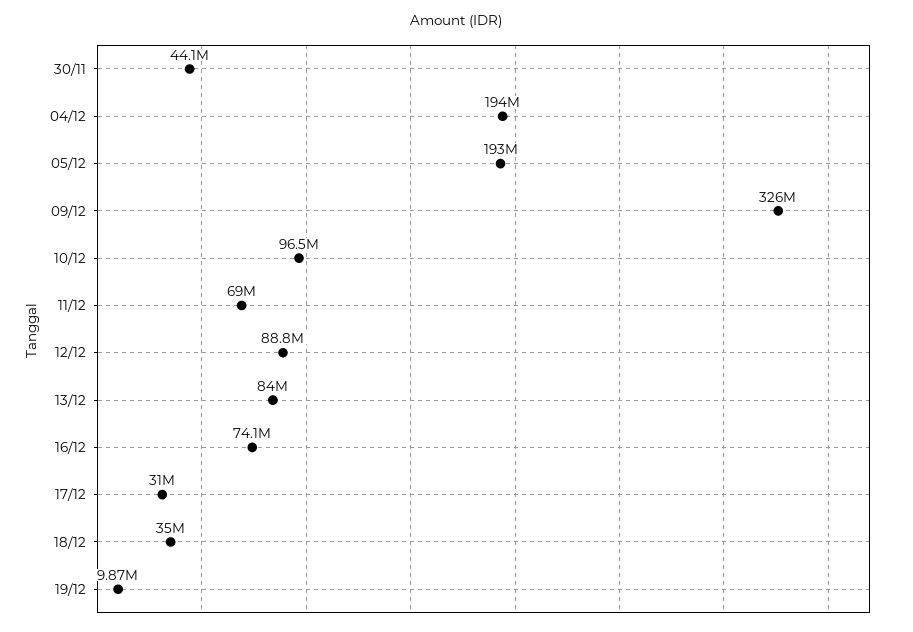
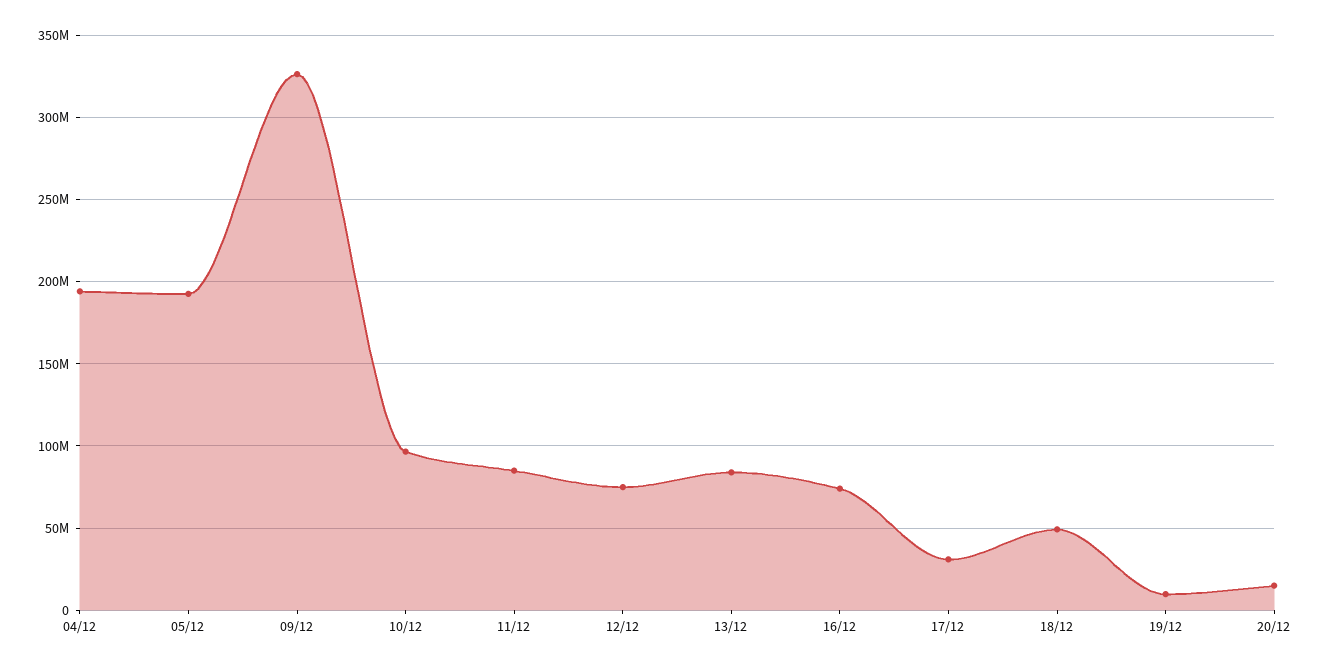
30/11: 44100000 -> none
11/12: 69000000 -> 85000000
12/12: 88800000 -> 75000000
18/12: 35000000 -> 50000000
20/12: none -> 15000000

